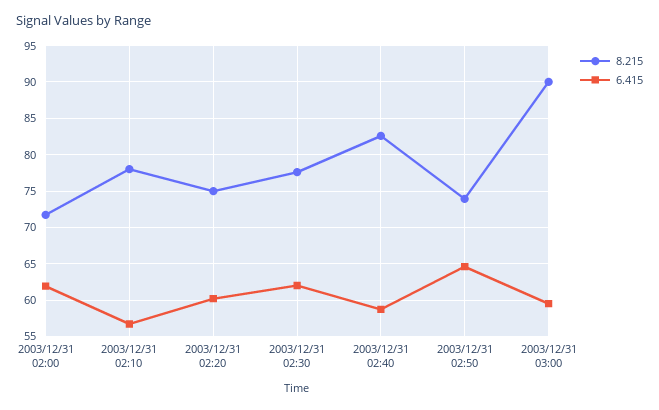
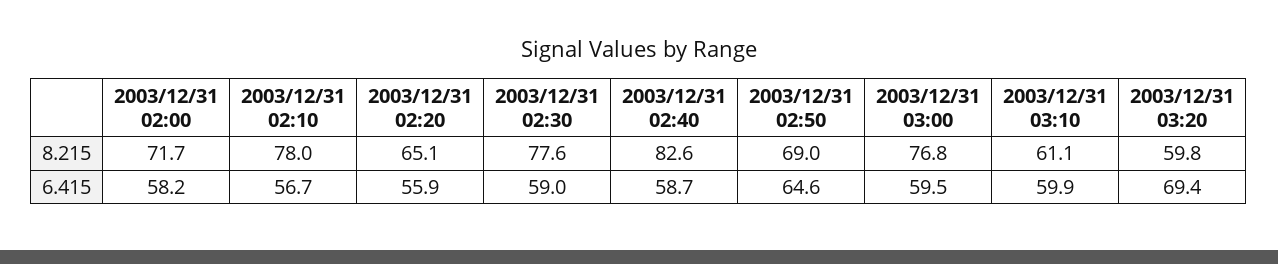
6.415, 2003/12/31 02:00: 62 -> 58.2
8.215, 2003/12/31 02:20: 75 -> 65.1
6.415, 2003/12/31 02:20: 60 -> 55.9
6.415, 2003/12/31 02:30: 62 -> 59
8.215, 2003/12/31 02:50: 74 -> 69
8.215, 2003/12/31 03:00: 90 -> 76.8
8.215, 2003/12/31 03:10: none -> 61.1
8.215, 2003/12/31 03:20: none -> 59.8
6.415, 2003/12/31 03:10: none -> 59.9
6.415, 2003/12/31 03:20: none -> 69.4

